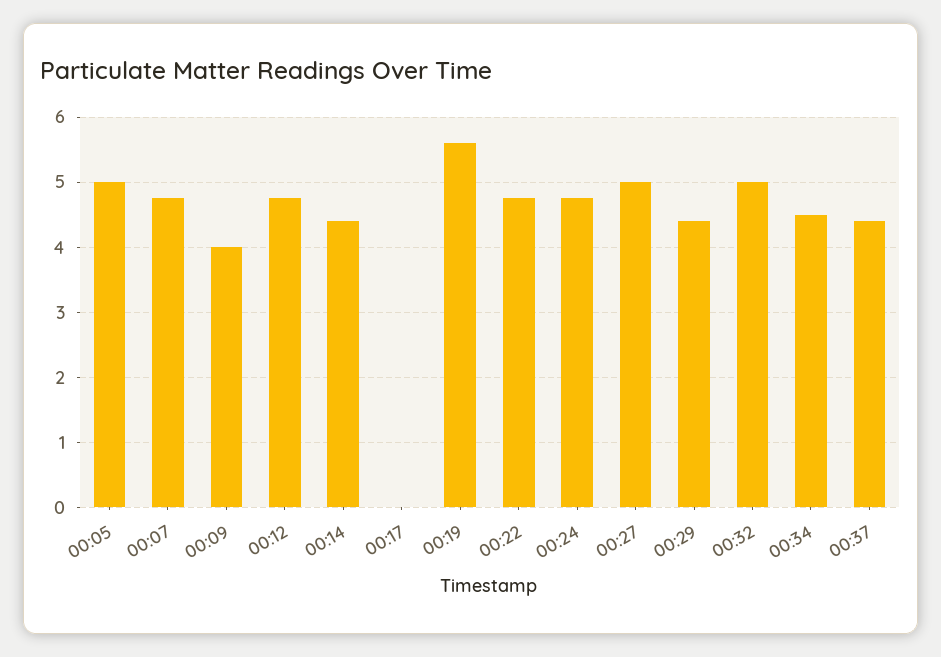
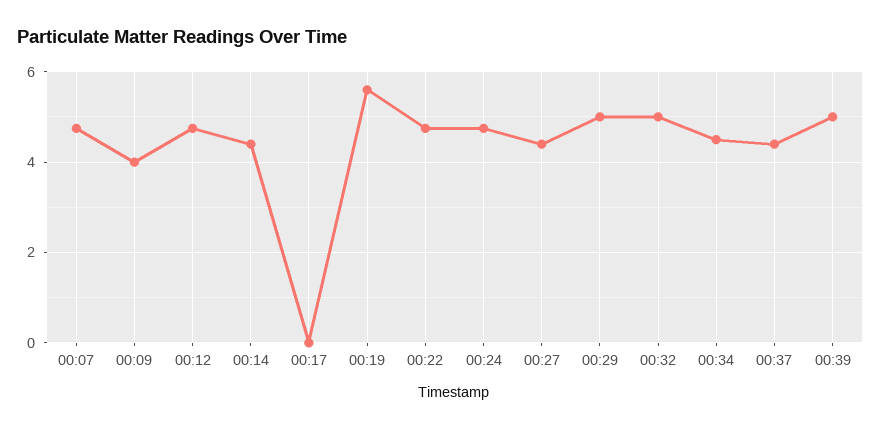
00:05: 5 -> none
00:27: 5 -> 4.4
00:29: 4.4 -> 5
00:39: none -> 5

